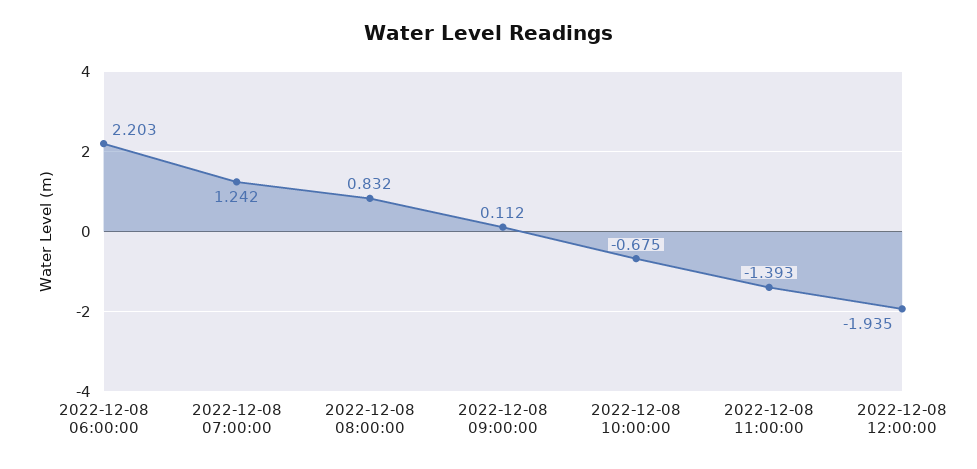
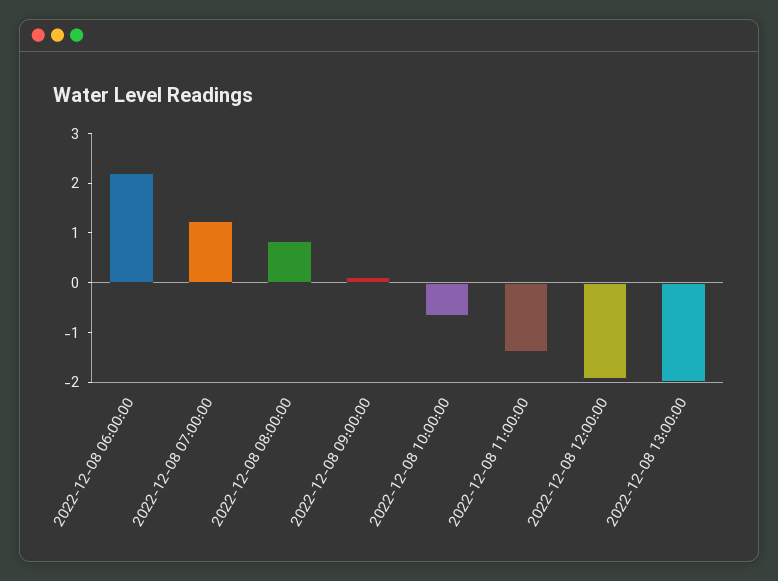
2022-12-08 13:00:00: none -> -2

